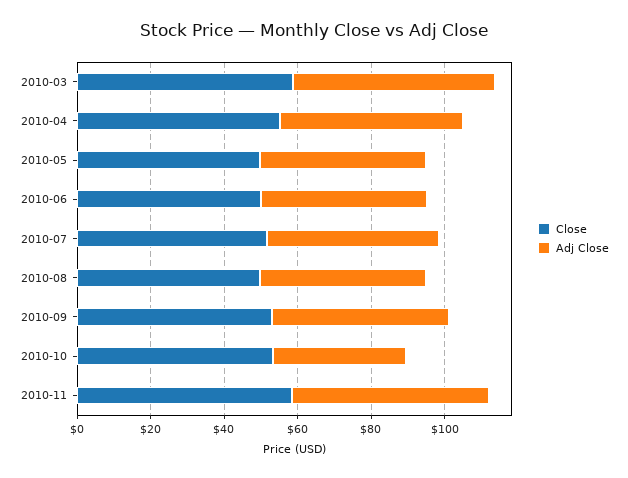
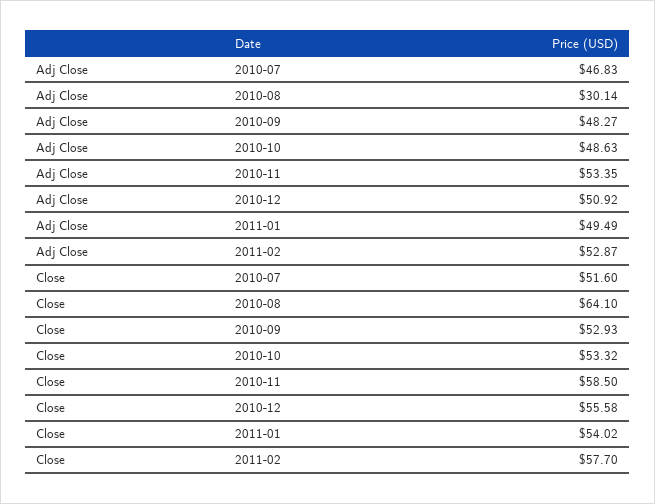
Close, 2010-03: 60 -> none
Adj Close, 2010-03: 55 -> none
Close, 2010-04: 55 -> none
Adj Close, 2010-04: 50 -> none
Close, 2010-05: 50 -> none
Adj Close, 2010-05: 45 -> none
Close, 2010-06: 50 -> none
Adj Close, 2010-06: 45 -> none
Close, 2010-08: 50 -> 64.1
Adj Close, 2010-08: 45 -> 30.14
Adj Close, 2010-10: 35 -> 48.63
Adj Close, 2010-12: none -> 50.92
Adj Close, 2011-01: none -> 49.49
Adj Close, 2011-02: none -> 52.87
Close, 2010-12: none -> 55.58
Close, 2011-01: none -> 54.02
Close, 2011-02: none -> 57.7

